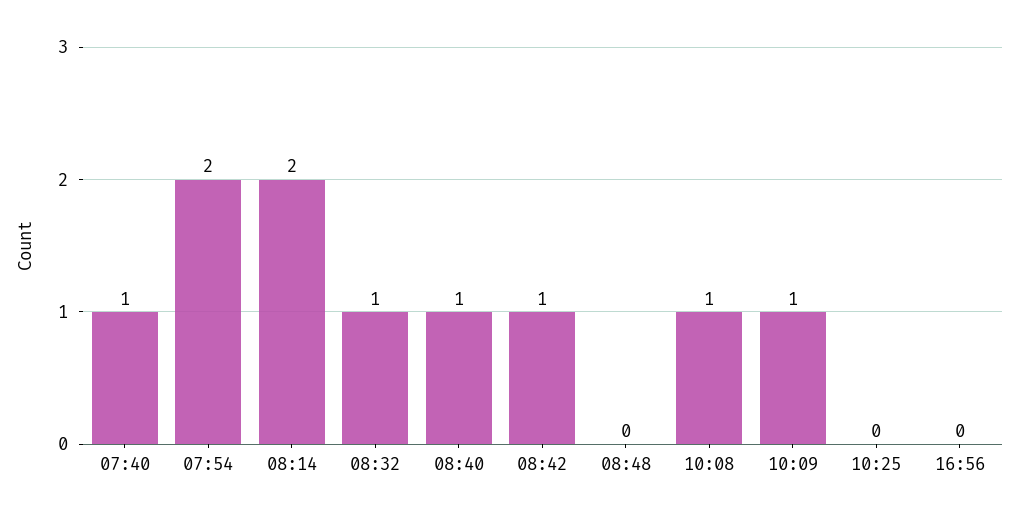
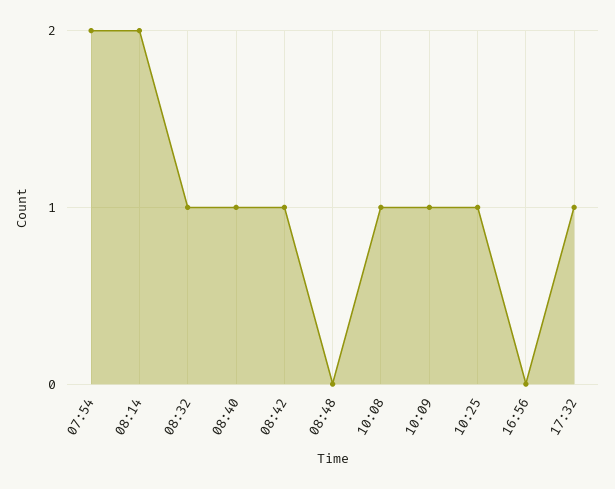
07:40: 1 -> none
10:25: 0 -> 1
17:32: none -> 1

